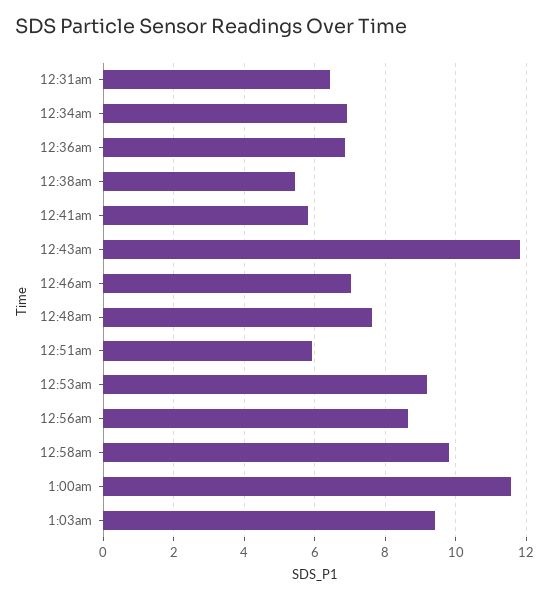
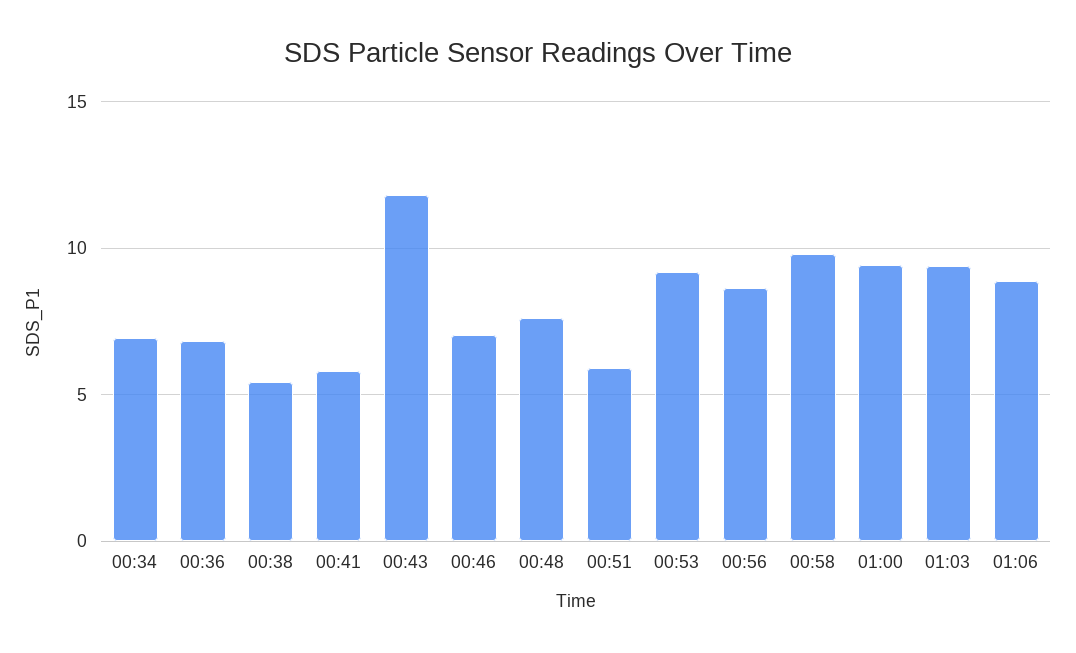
12:31am: 6.4 -> none
1:00am: 11.6 -> 9.5
01:06: none -> 9

